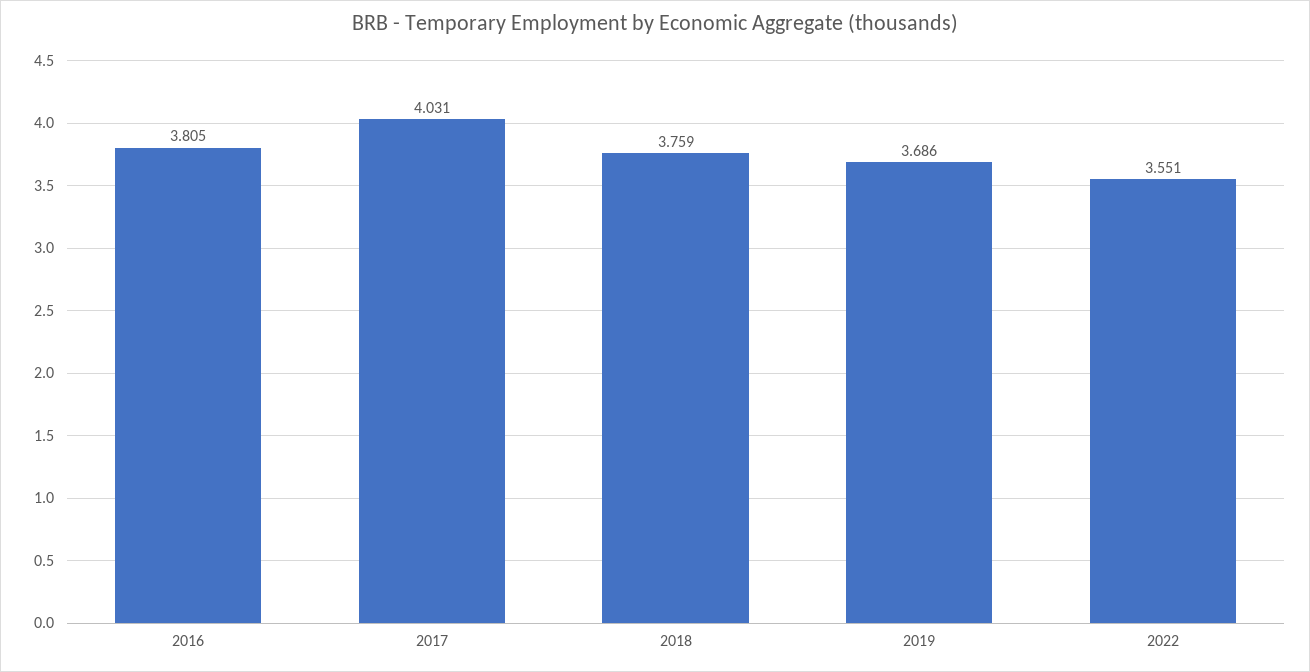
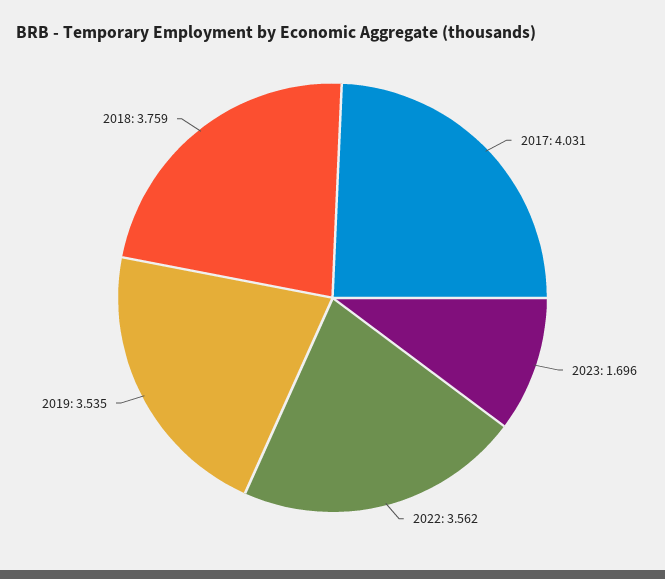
2016: 3.805 -> none
2019: 3.686 -> 3.535
2022: 3.551 -> 3.562
2023: none -> 1.696

